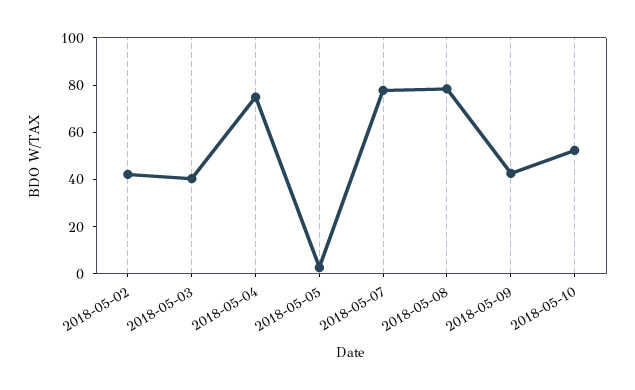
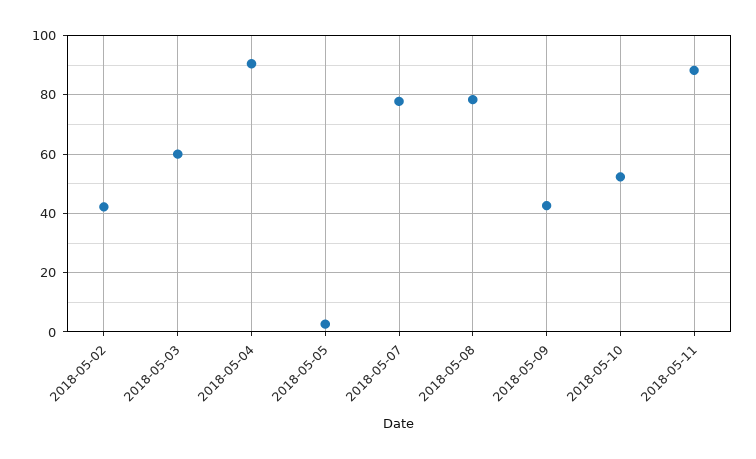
2018-05-03: 40 -> 60
2018-05-04: 75 -> 90
2018-05-11: none -> 87.5

